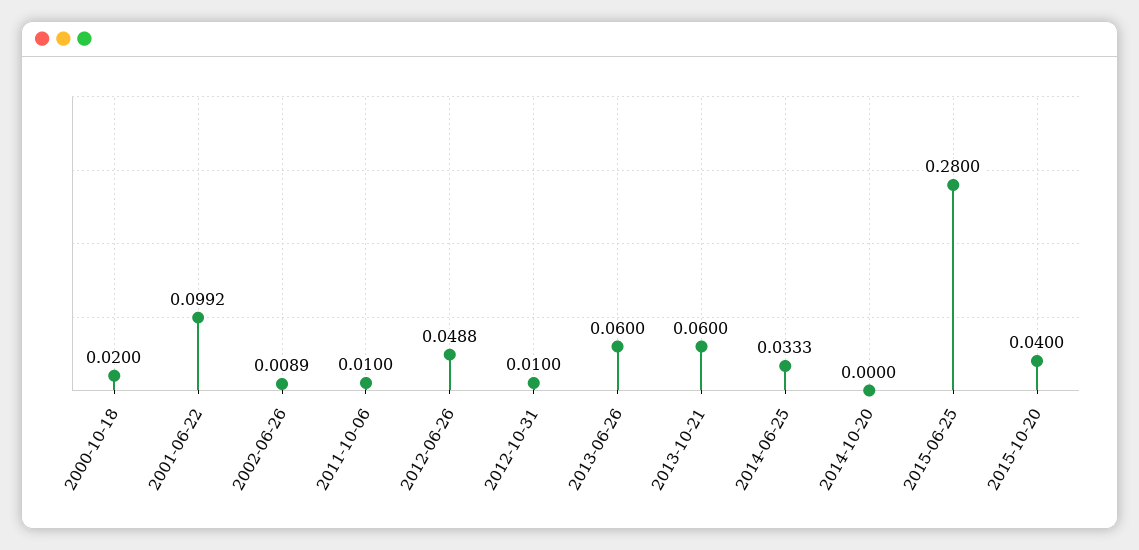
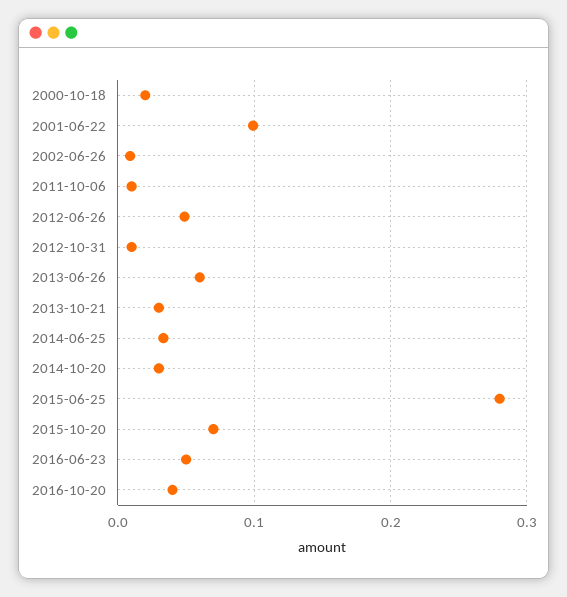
2013-10-21: 0.06 -> 0.03
2014-10-20: 0 -> 0.03
2015-10-20: 0.04 -> 0.07
2016-06-23: none -> 0.05
2016-10-20: none -> 0.04

